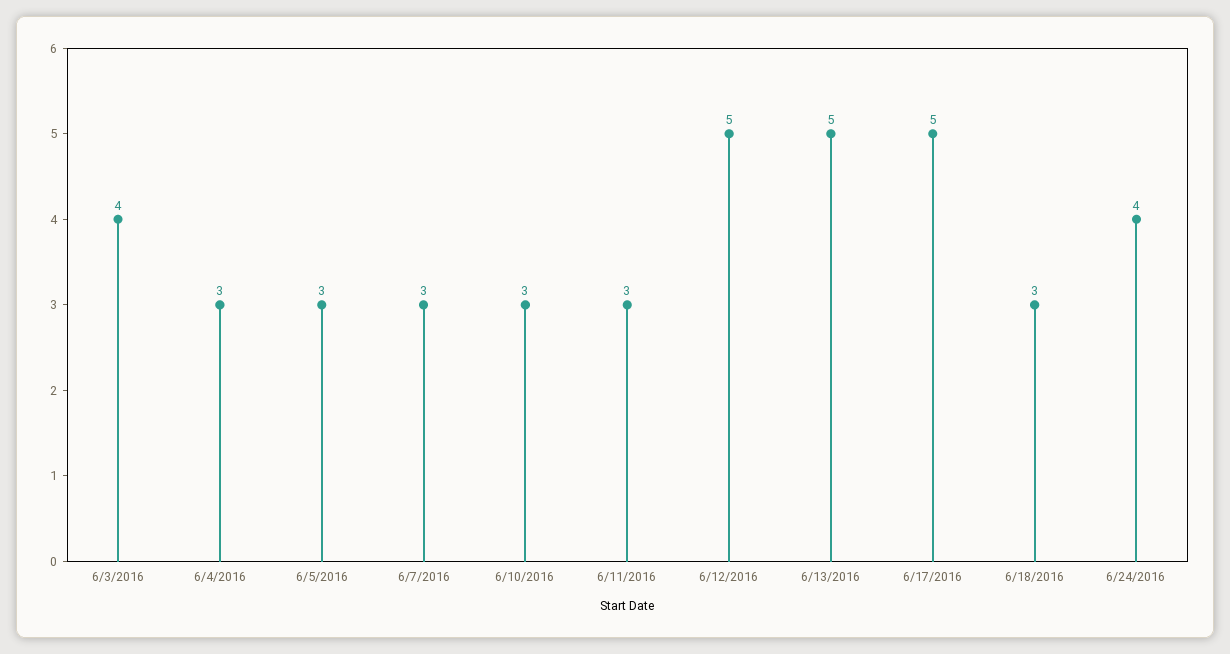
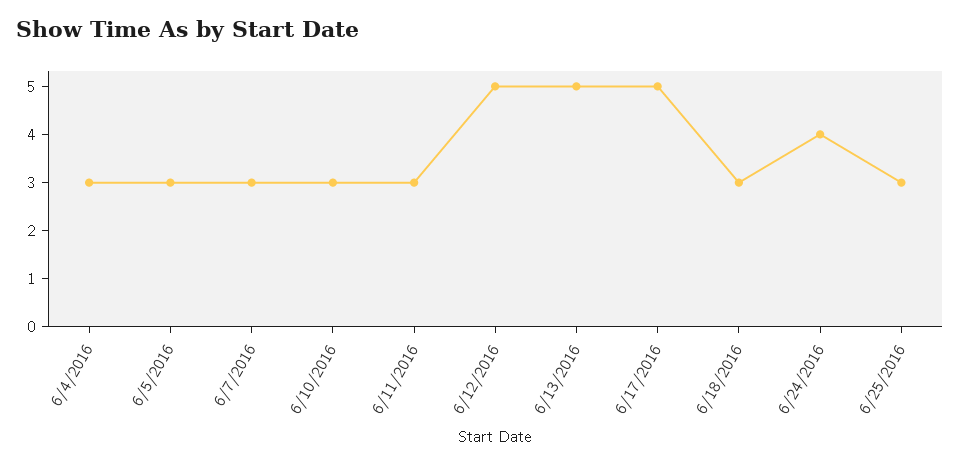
6/3/2016: 4 -> none
6/25/2016: none -> 3

